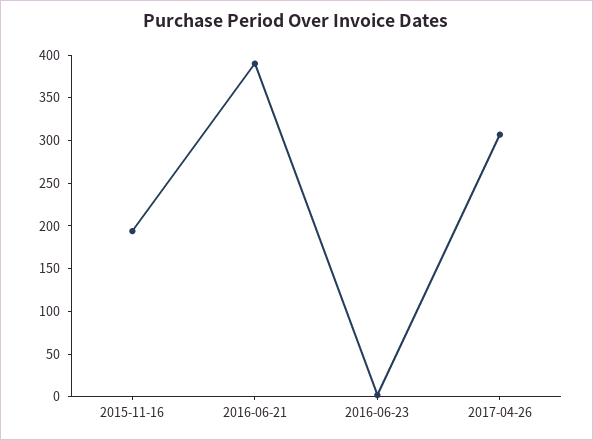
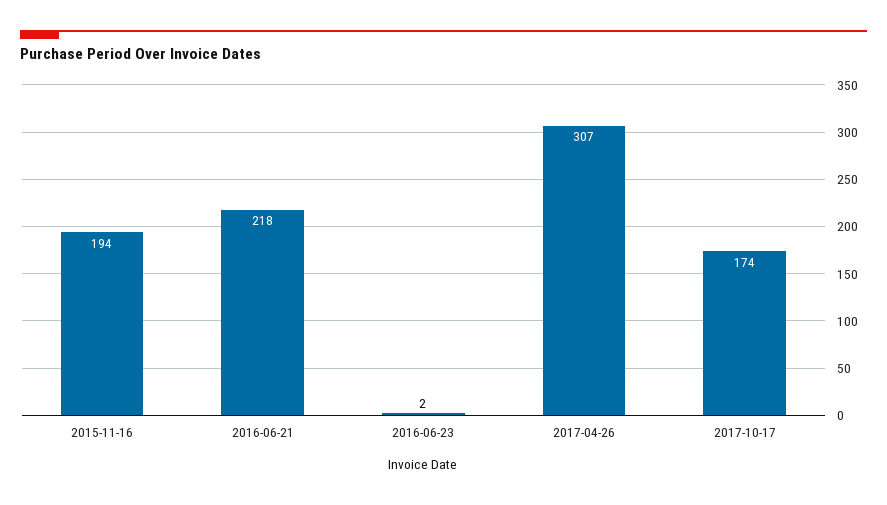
2016-06-21: 390 -> 218
2017-10-17: none -> 174

